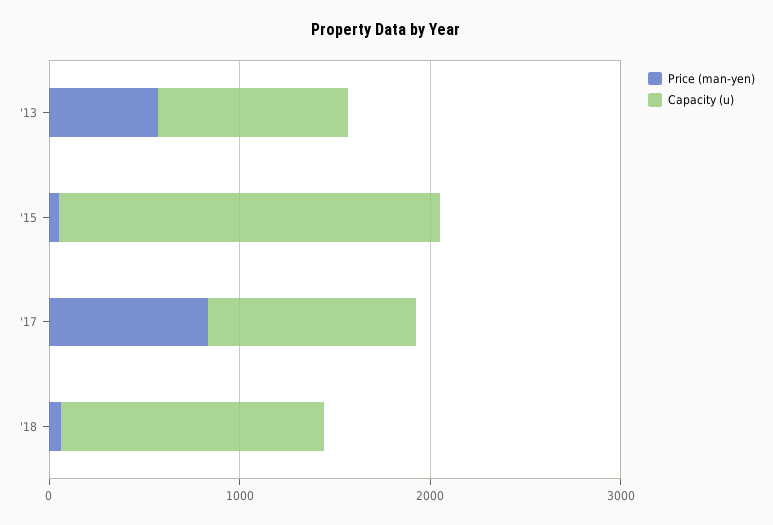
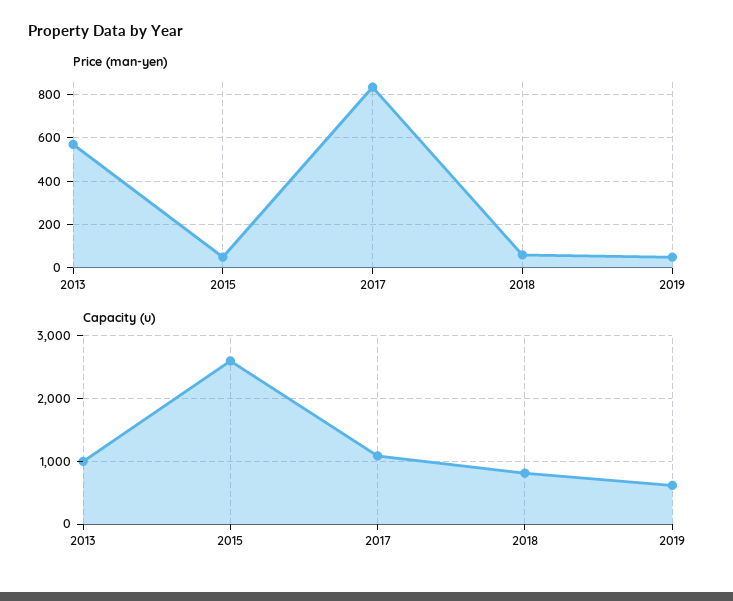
Capacity (u), '15: 2000 -> 2600
Capacity (u), '18: 1400 -> 800
Price (man-yen), 2019: none -> 50
Capacity (u), 2019: none -> 600

